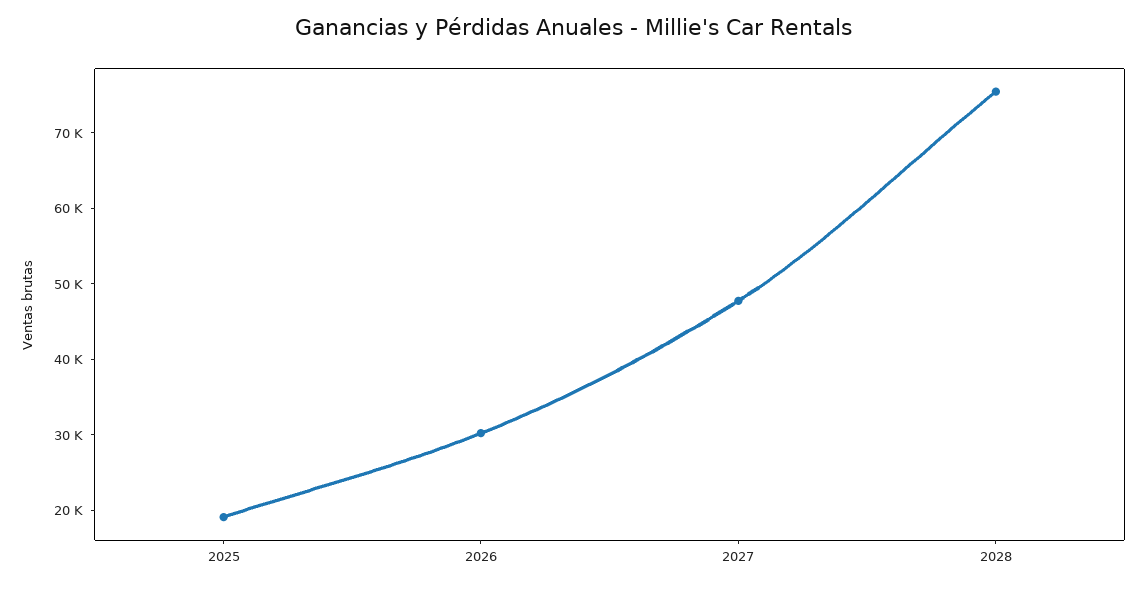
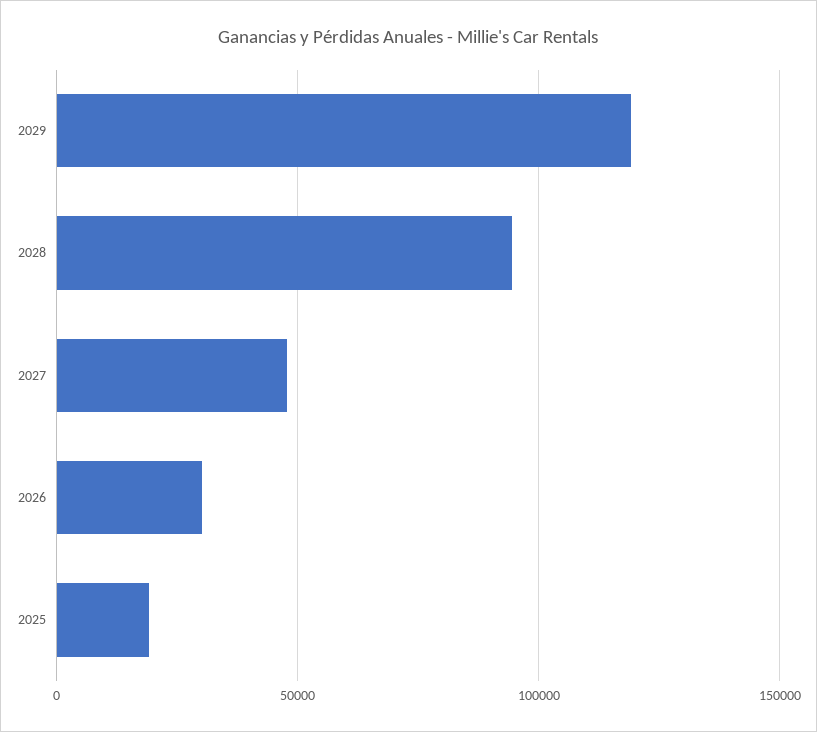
2028: 76000 -> 95000
2029: none -> 120000

